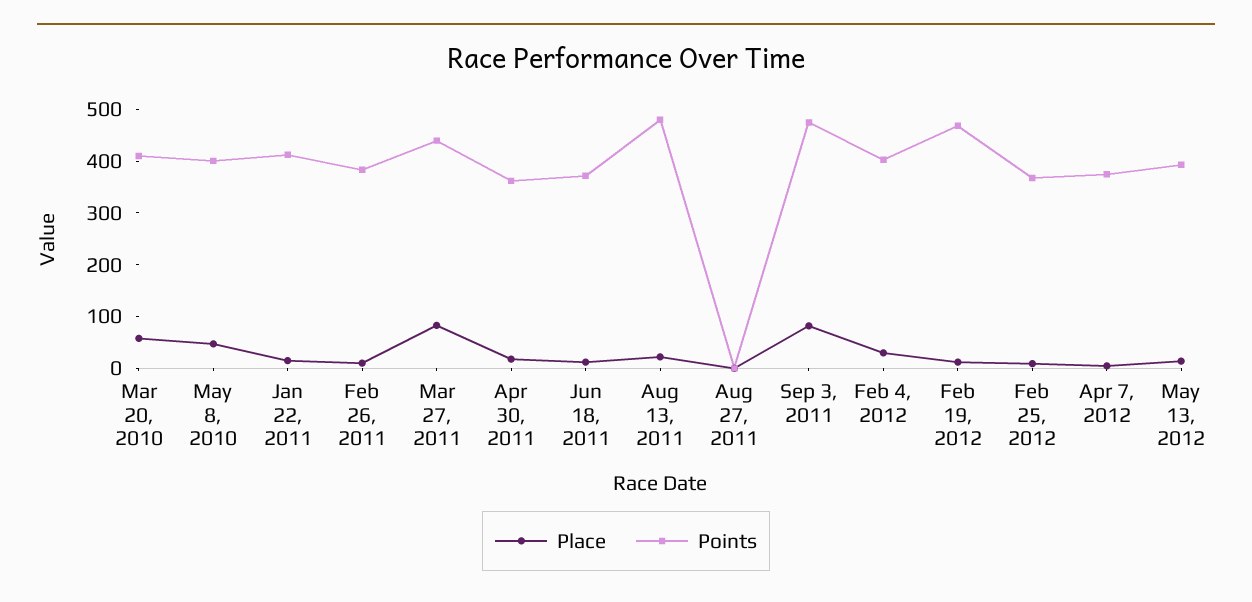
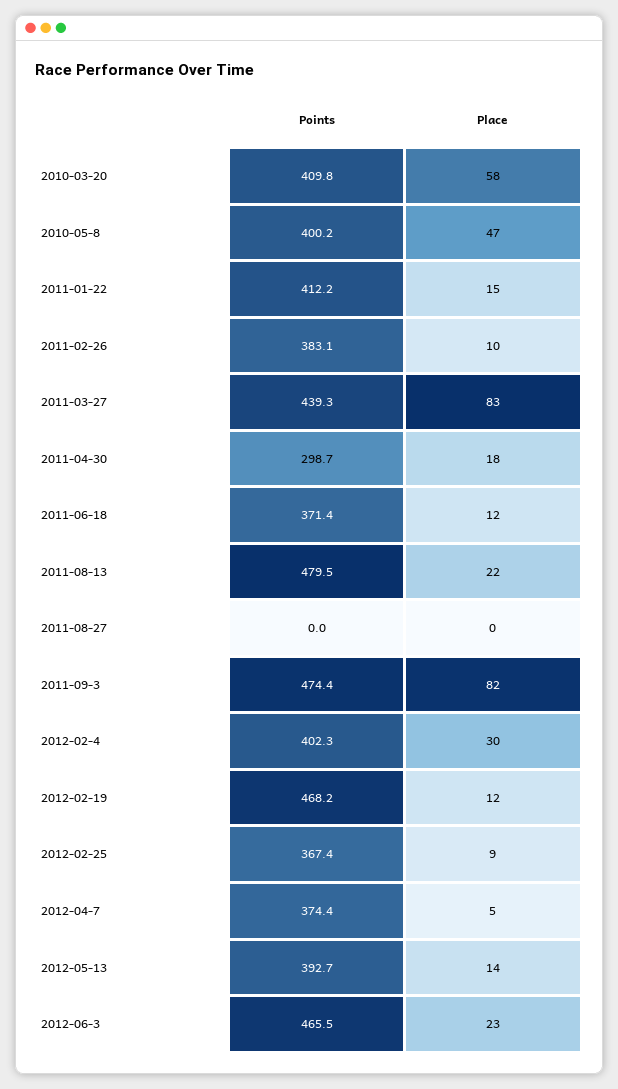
Points, Apr 30, 2011: 360 -> 298.7
Points, 2012-06-3: none -> 465.5
Place, 2012-06-3: none -> 23

